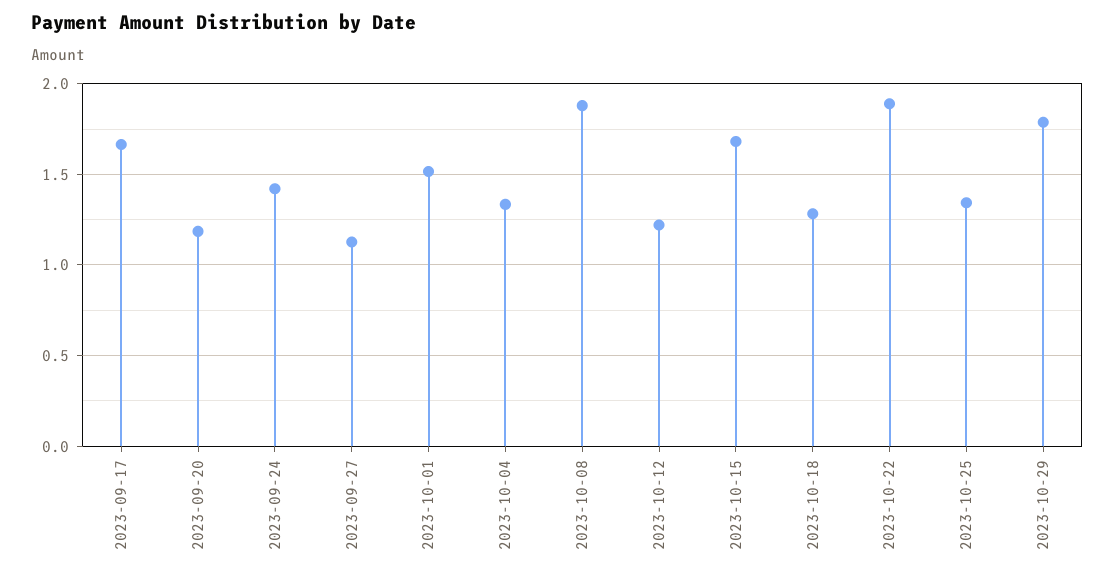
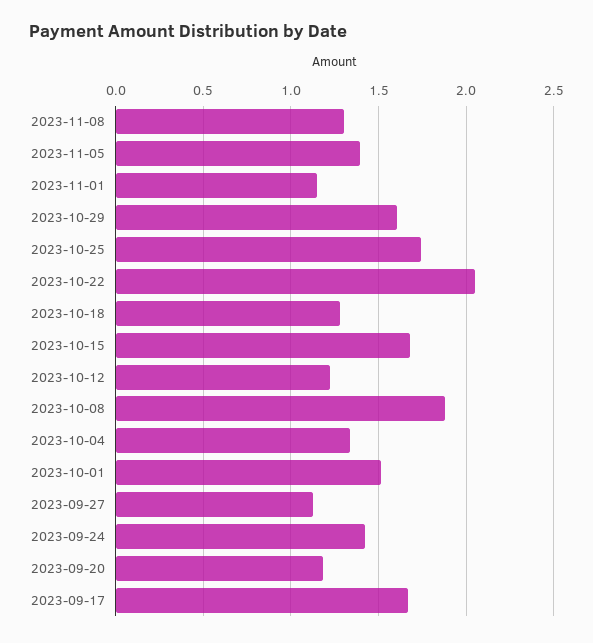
2023-10-22: 1.9 -> 2.05
2023-10-25: 1.35 -> 1.75
2023-10-29: 1.8 -> 1.6
2023-11-08: none -> 1.3
2023-11-05: none -> 1.4
2023-11-01: none -> 1.15

